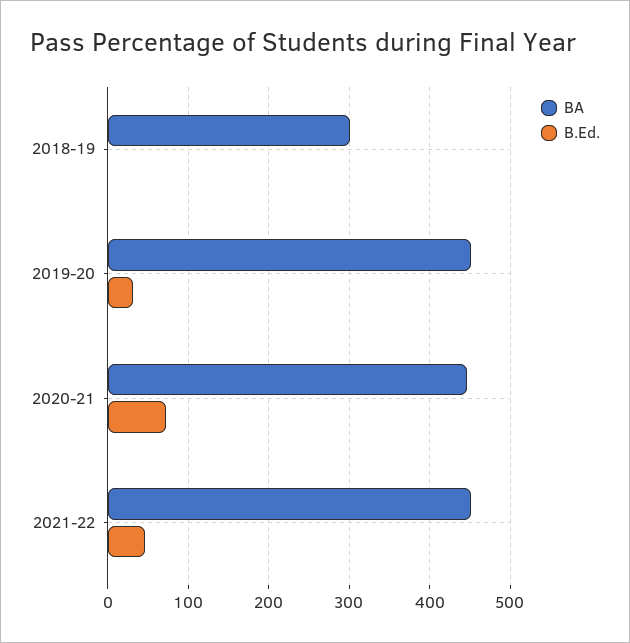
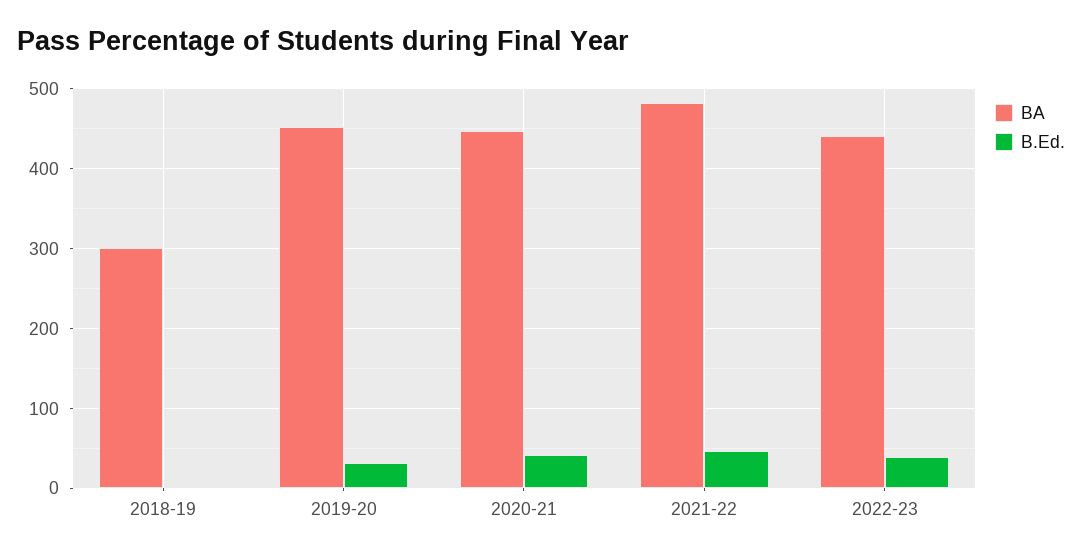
B.Ed., 2020-21: 70 -> 40
BA, 2021-22: 450 -> 480
BA, 2022-23: none -> 440
B.Ed., 2022-23: none -> 40

